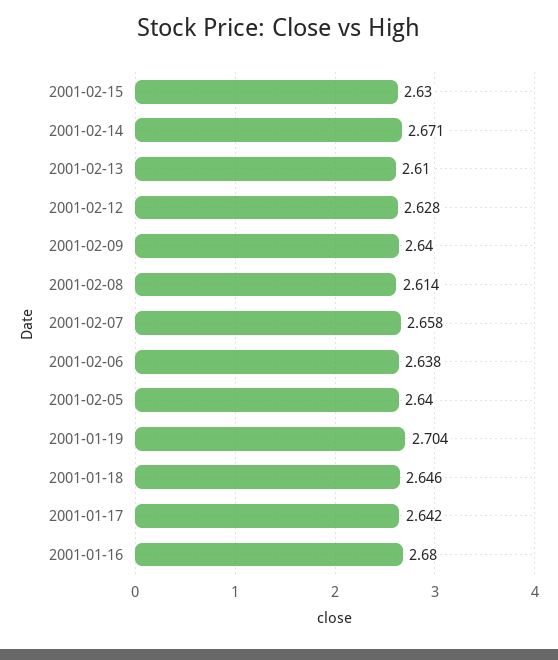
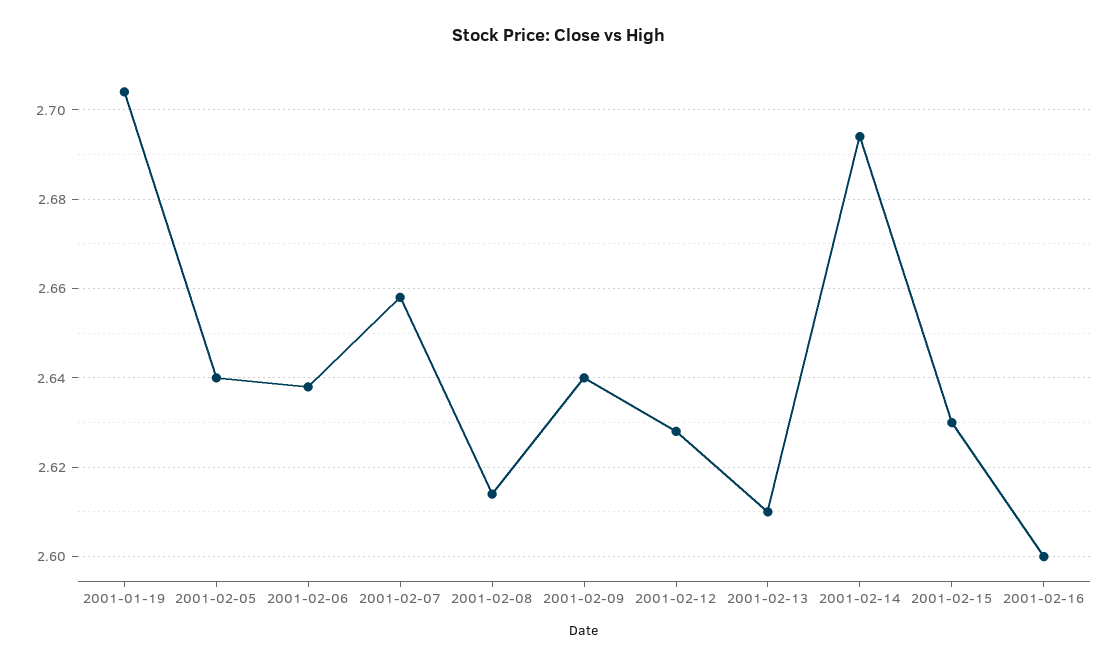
2001-02-14: 2.671 -> 2.695
2001-01-18: 2.646 -> none
2001-01-17: 2.642 -> none
2001-01-16: 2.68 -> none
2001-02-16: none -> 2.6

